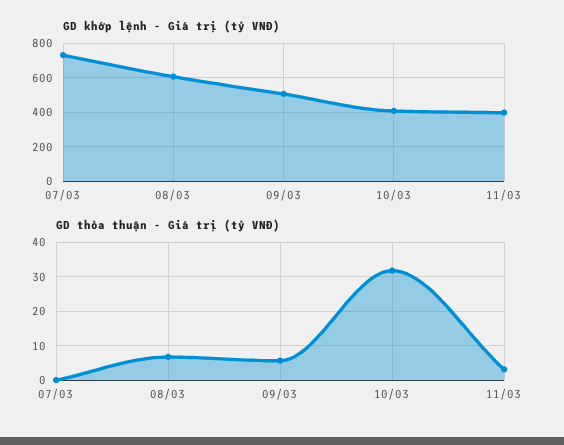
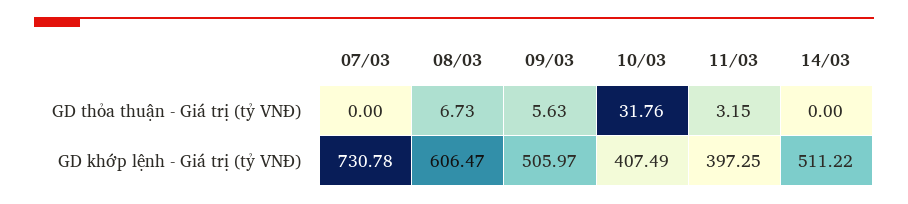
GD thỏa thuận - Giá trị (tỷ VNĐ), 14/03: none -> 0
GD khớp lệnh - Giá trị (tỷ VNĐ), 14/03: none -> 511.22

